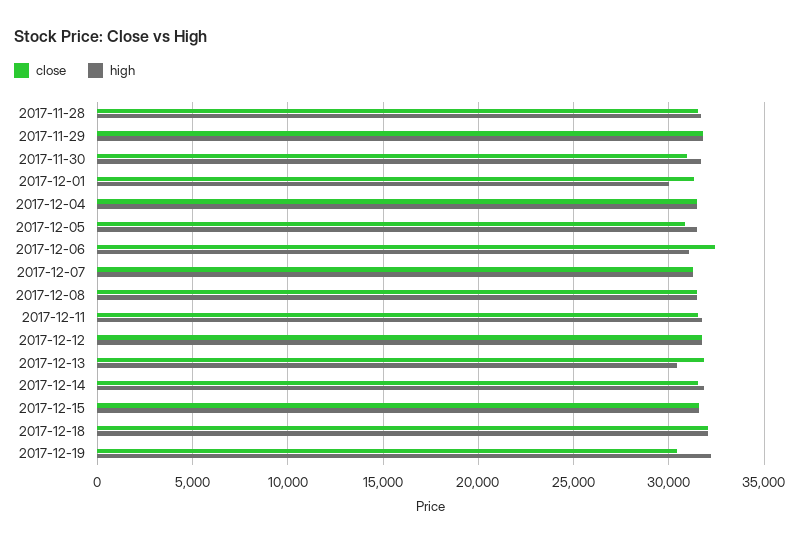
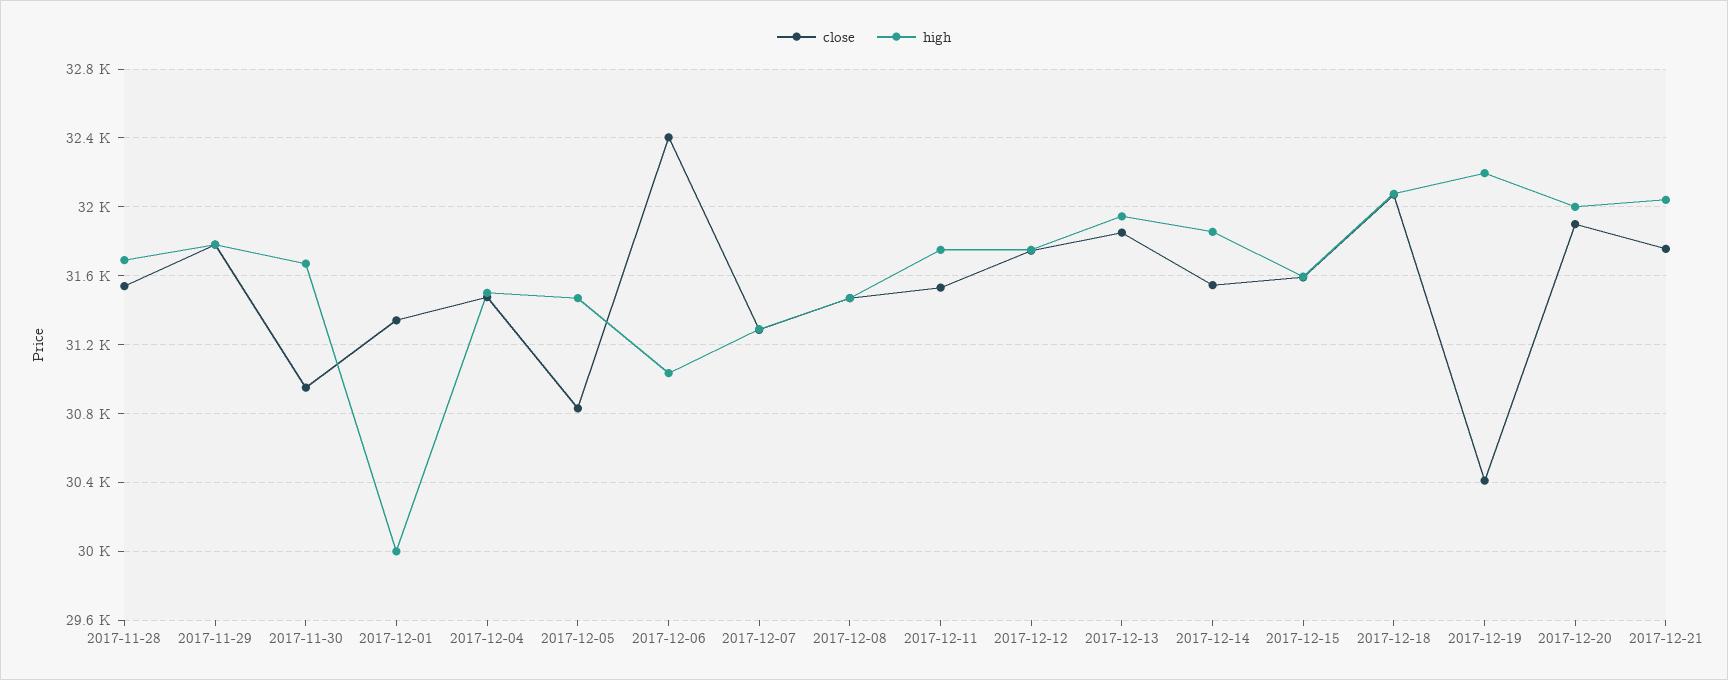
high, 2017-12-13: 30500 -> 31950
close, 2017-12-20: none -> 31900
high, 2017-12-20: none -> 32000
close, 2017-12-21: none -> 31750
high, 2017-12-21: none -> 32050

